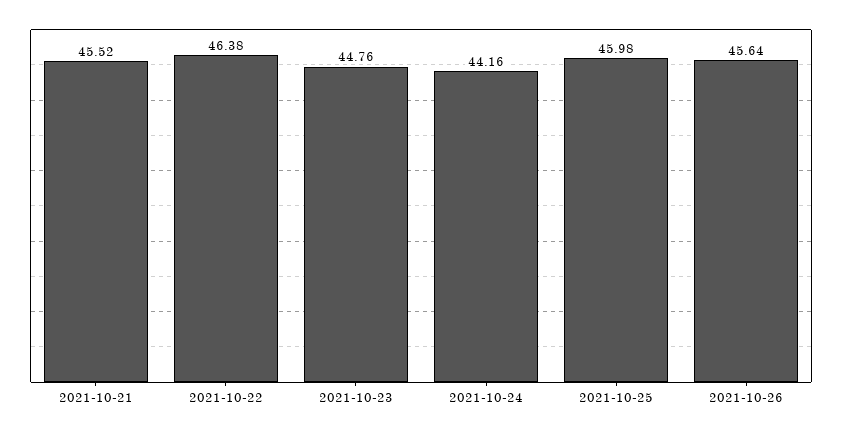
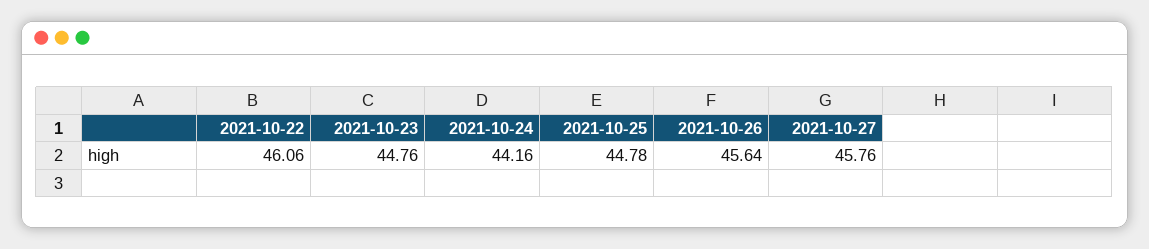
2021-10-21: 45.52 -> none
2021-10-22: 46.38 -> 46.06
2021-10-25: 45.98 -> 44.78
2021-10-27: none -> 45.76

